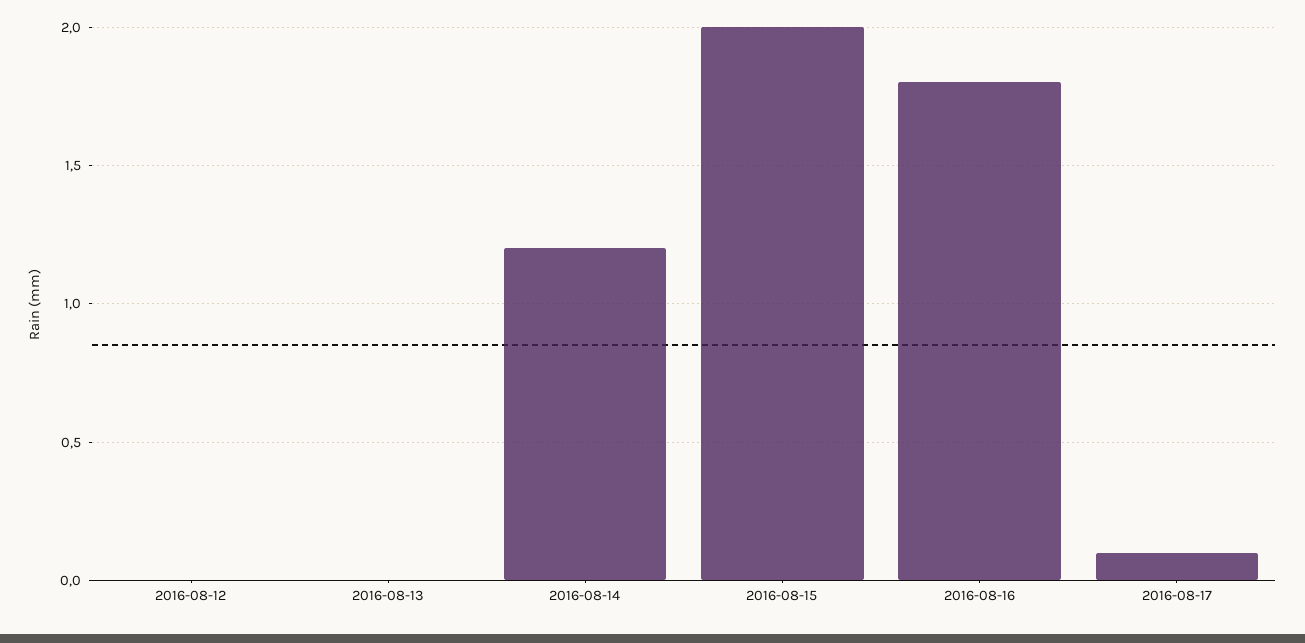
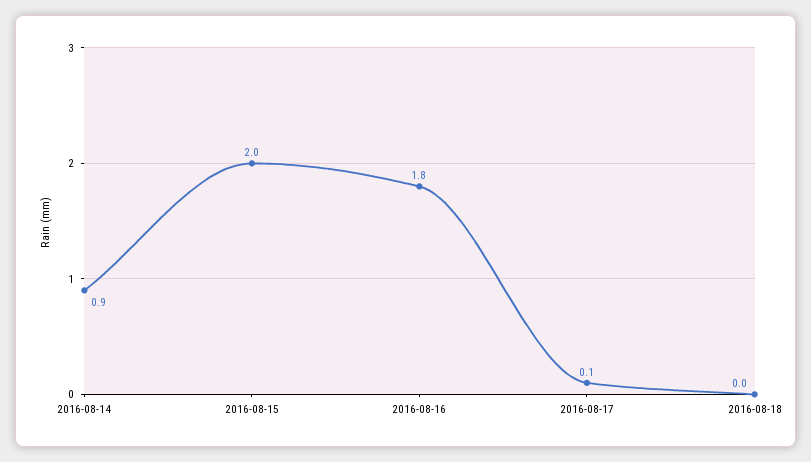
2016-08-12: 0 -> none
2016-08-13: 0 -> none
2016-08-14: 1.2 -> 0.9
2016-08-18: none -> 0

